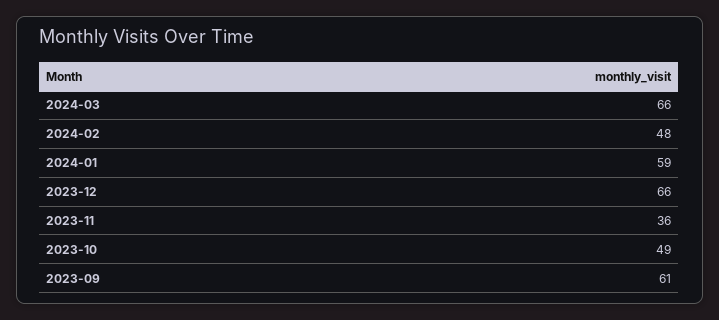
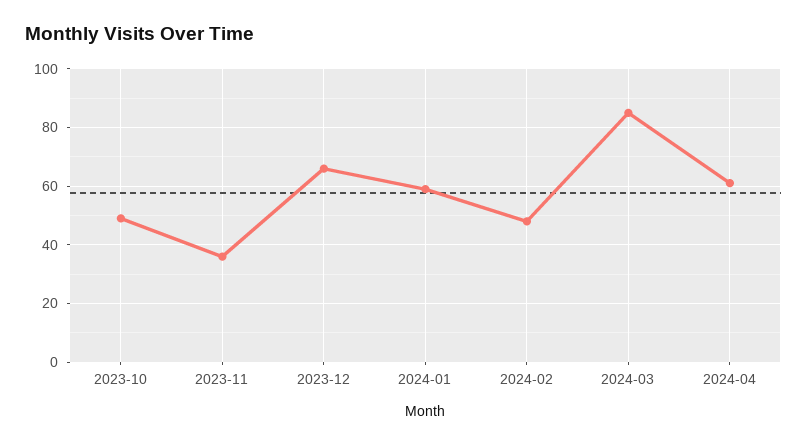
2024-03: 66 -> 85
2023-09: 61 -> none
2024-04: none -> 60

